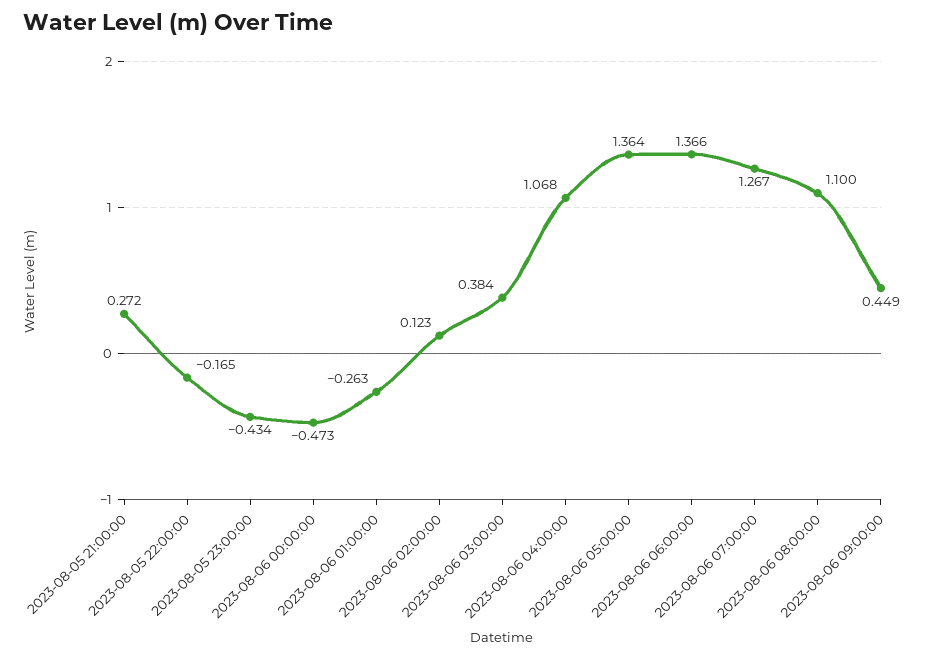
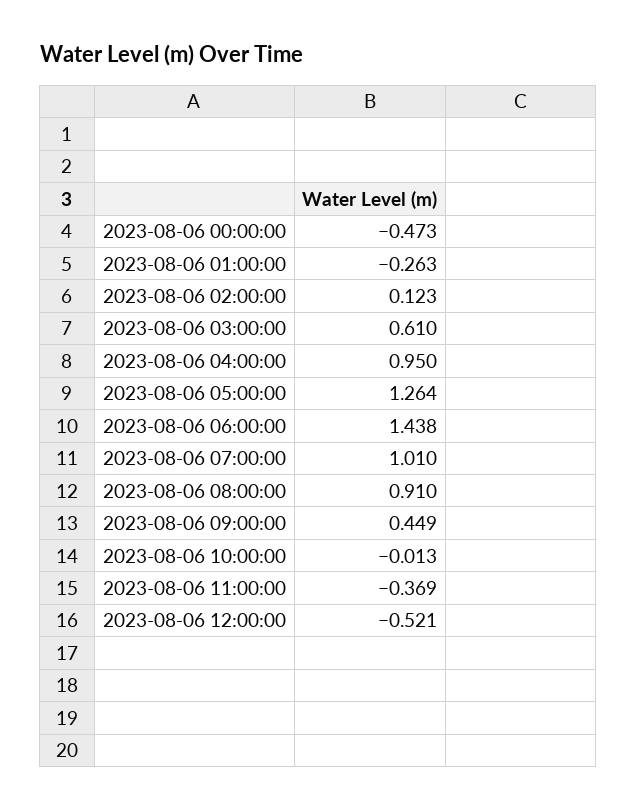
2023-08-05 21:00:00: 0.272 -> none
2023-08-05 22:00:00: -0.165 -> none
2023-08-05 23:00:00: -0.434 -> none
2023-08-06 03:00:00: 0.384 -> 0.61
2023-08-06 04:00:00: 1.068 -> 0.95
2023-08-06 05:00:00: 1.364 -> 1.264
2023-08-06 06:00:00: 1.366 -> 1.438
2023-08-06 07:00:00: 1.267 -> 1.01
2023-08-06 08:00:00: 1.1 -> 0.91
2023-08-06 10:00:00: none -> -0.013
2023-08-06 11:00:00: none -> -0.369
2023-08-06 12:00:00: none -> -0.521

